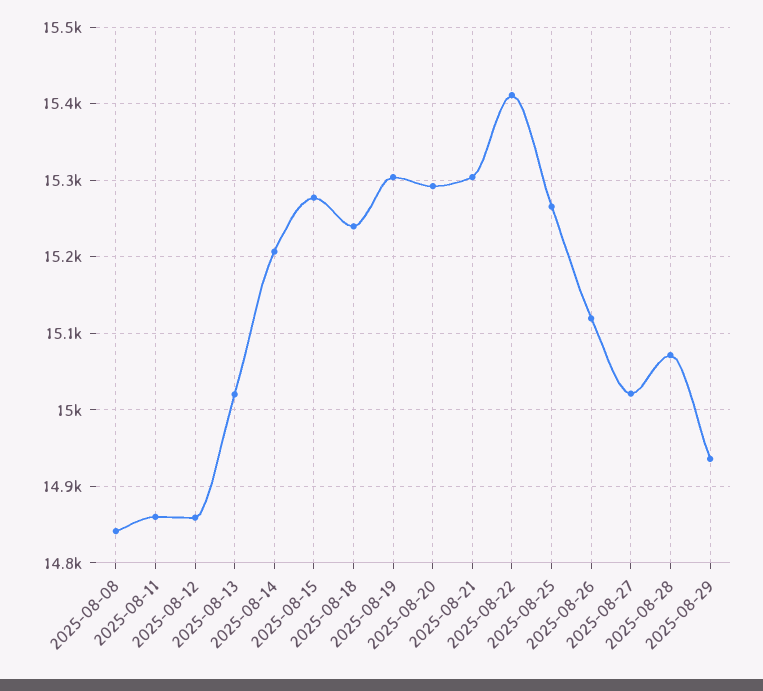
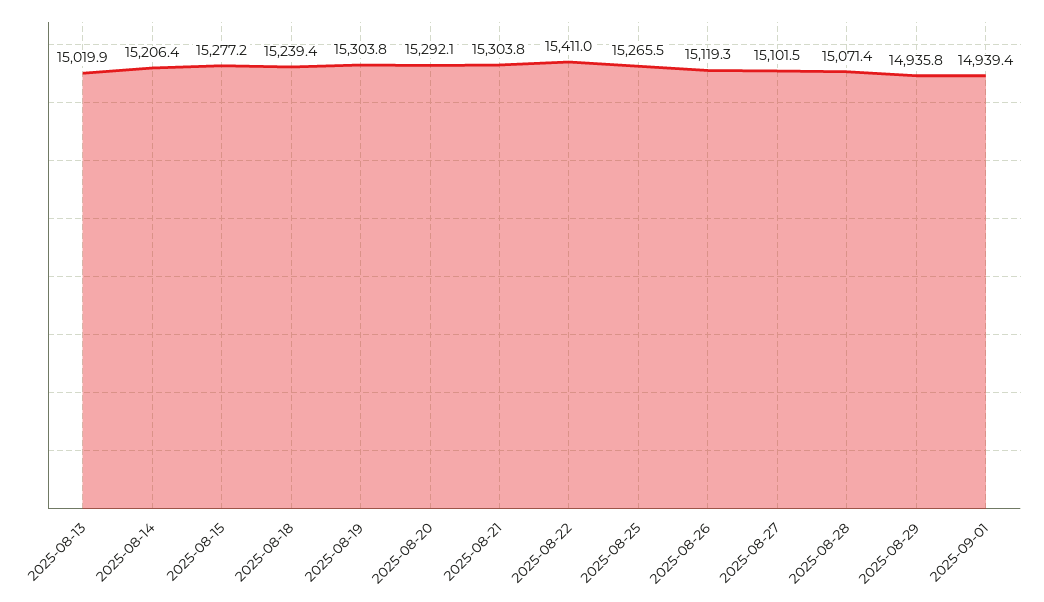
2025-08-08: 14840 -> none
2025-08-11: 14860 -> none
2025-08-12: 14860 -> none
2025-08-27: 15020 -> 15101.5
2025-09-01: none -> 14939.4

